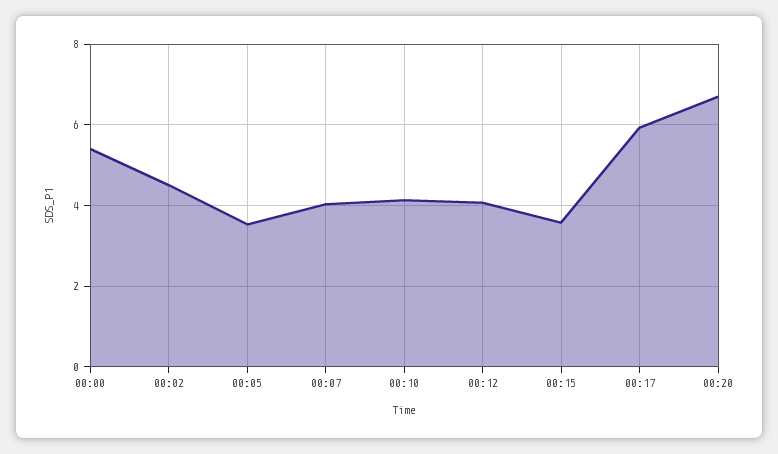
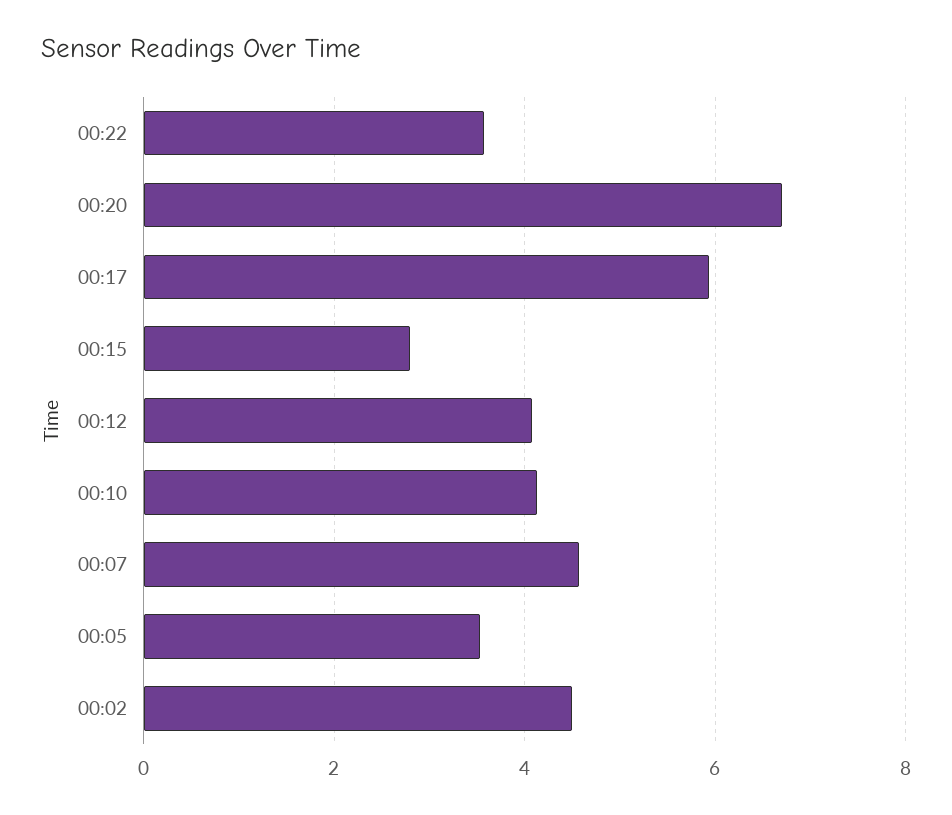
00:00: 5.4 -> none
00:07: 4 -> 4.6
00:15: 3.6 -> 2.8
00:22: none -> 3.6

